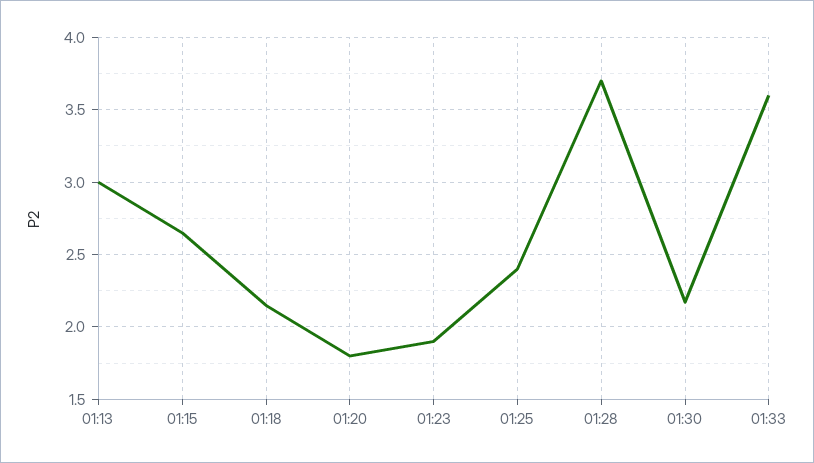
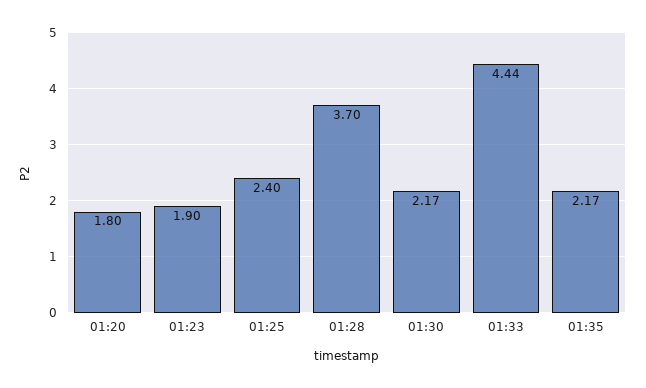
01:13: 3 -> none
01:15: 2.65 -> none
01:18: 2.15 -> none
01:33: 3.6 -> 4.44
01:35: none -> 2.17

